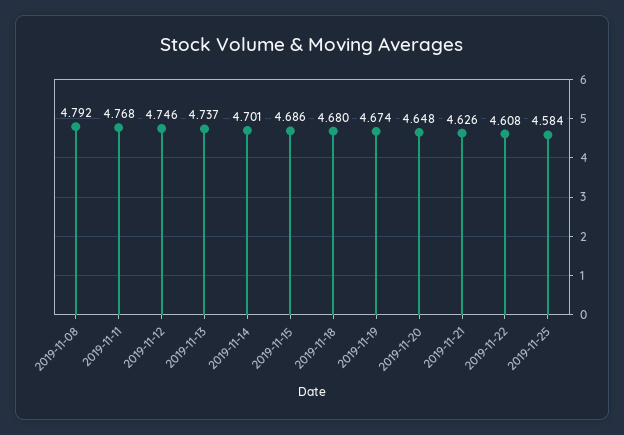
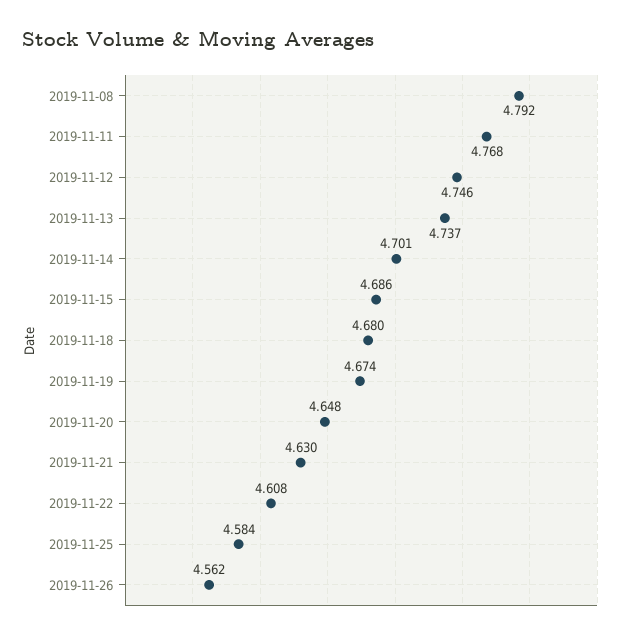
2019-11-21: 4.626 -> 4.63
2019-11-26: none -> 4.562

